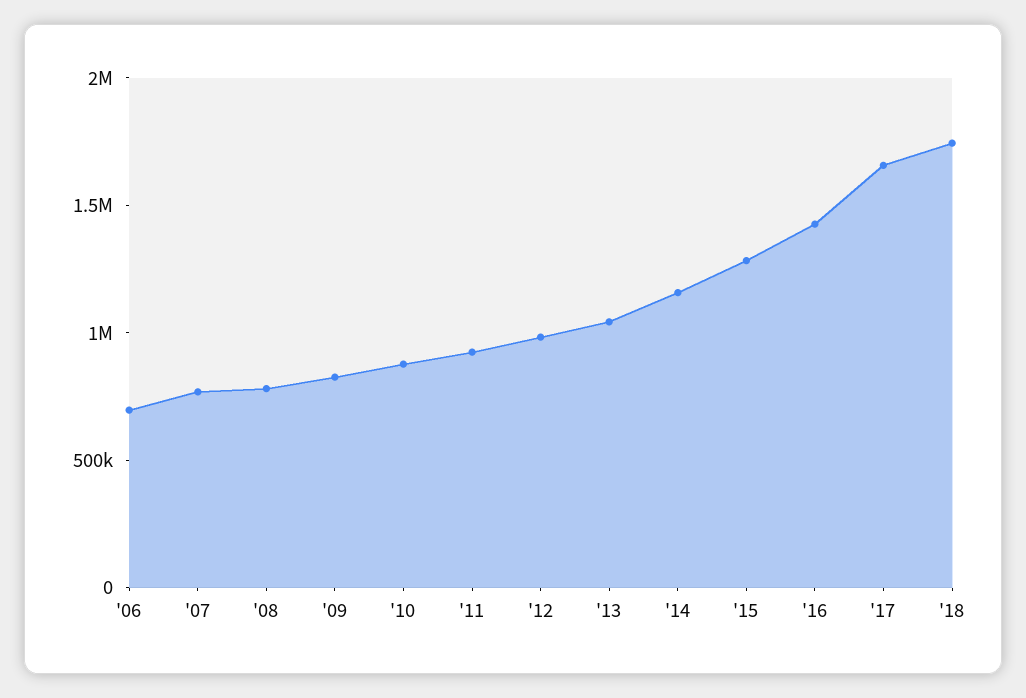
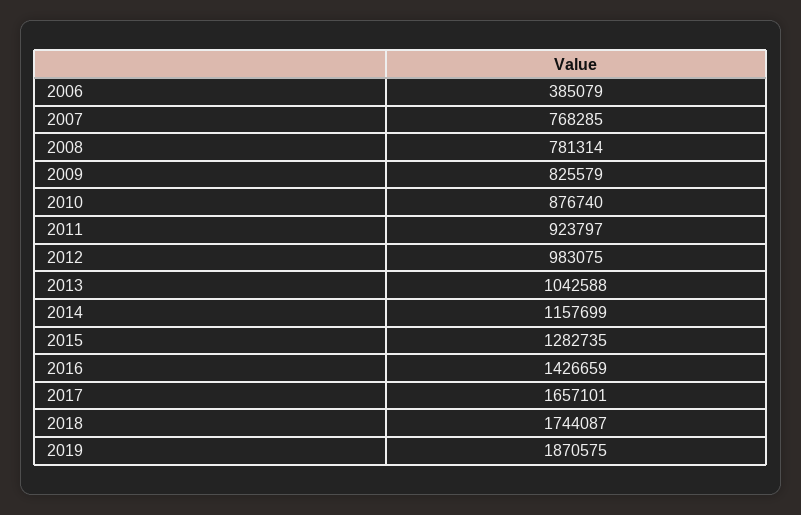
'06: 700000 -> 385079
2019: none -> 1870575

